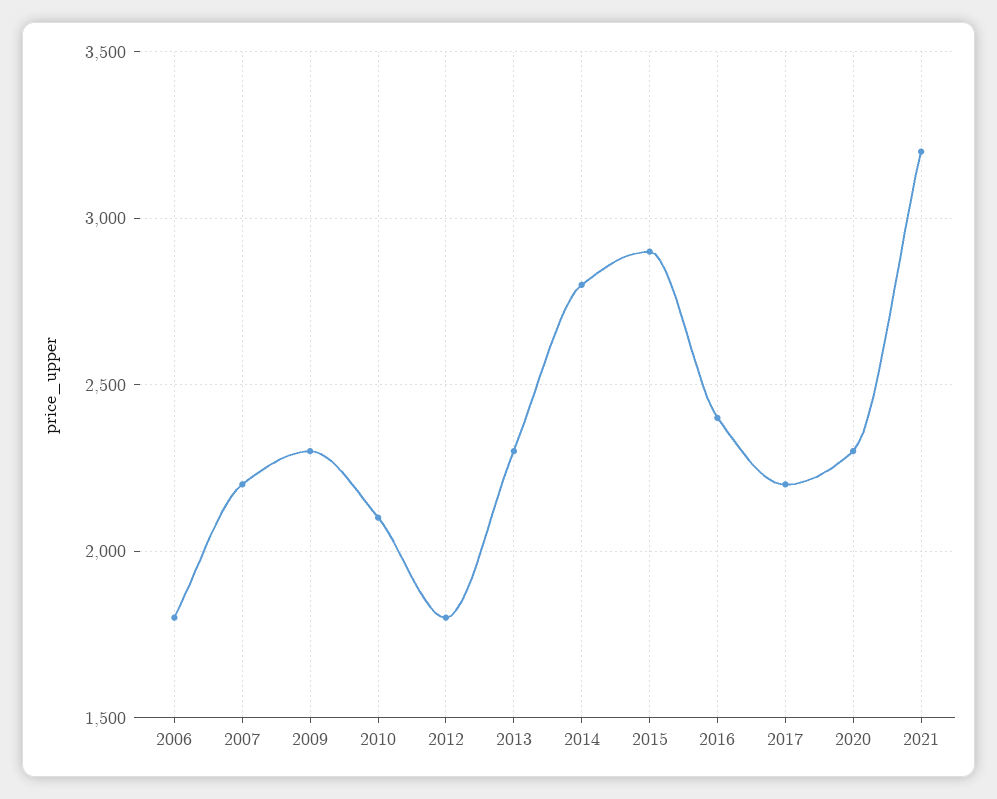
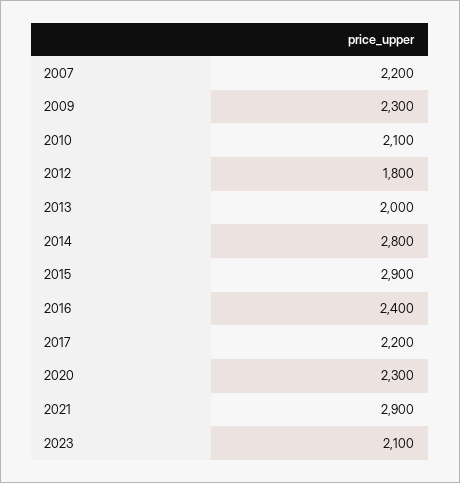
2006: 1800 -> none
2013: 2300 -> 2000
2021: 3200 -> 2900
2023: none -> 2100

